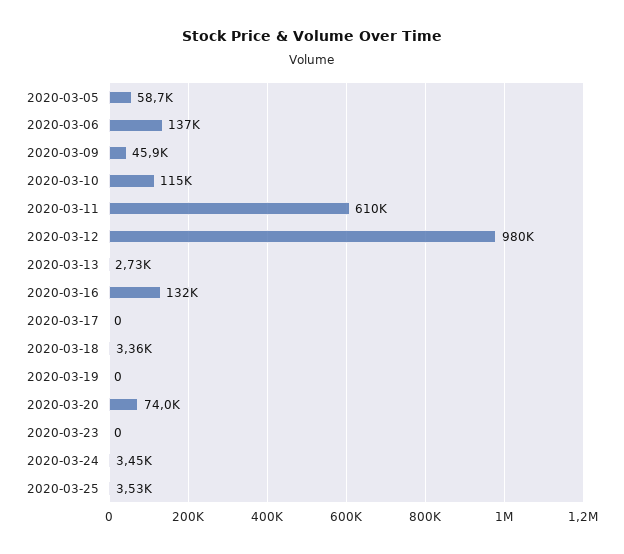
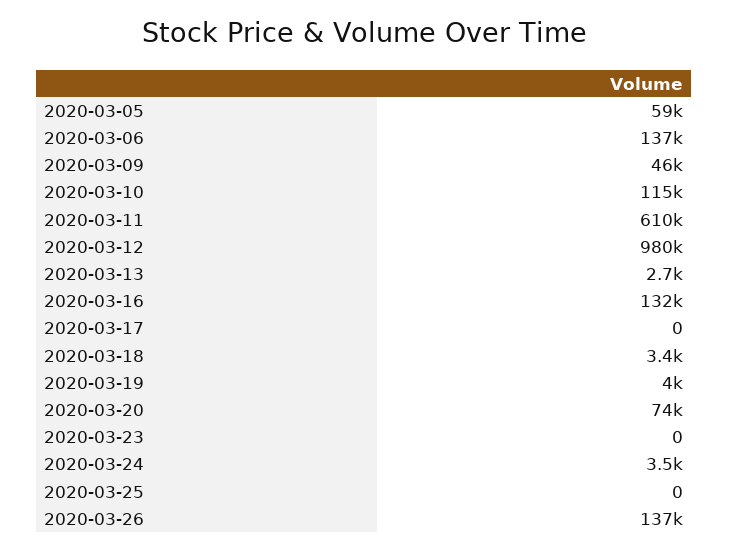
2020-03-19: 0 -> 4000
2020-03-25: 3530 -> 0
2020-03-26: none -> 137000

